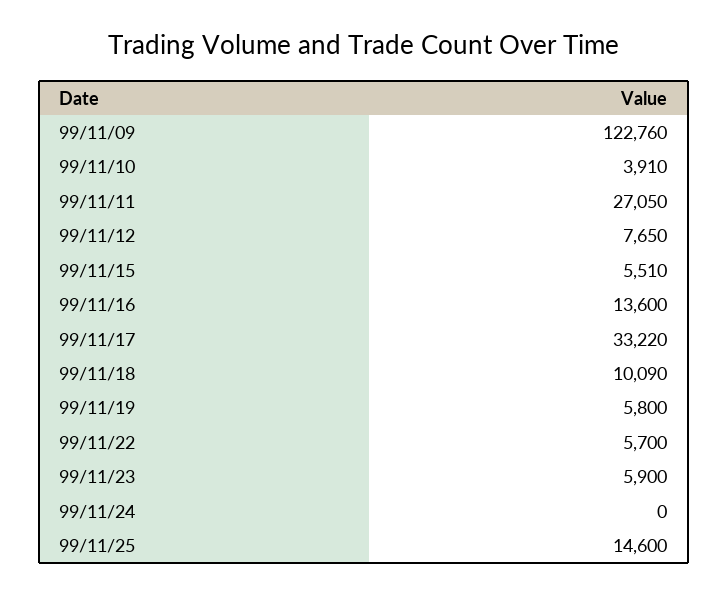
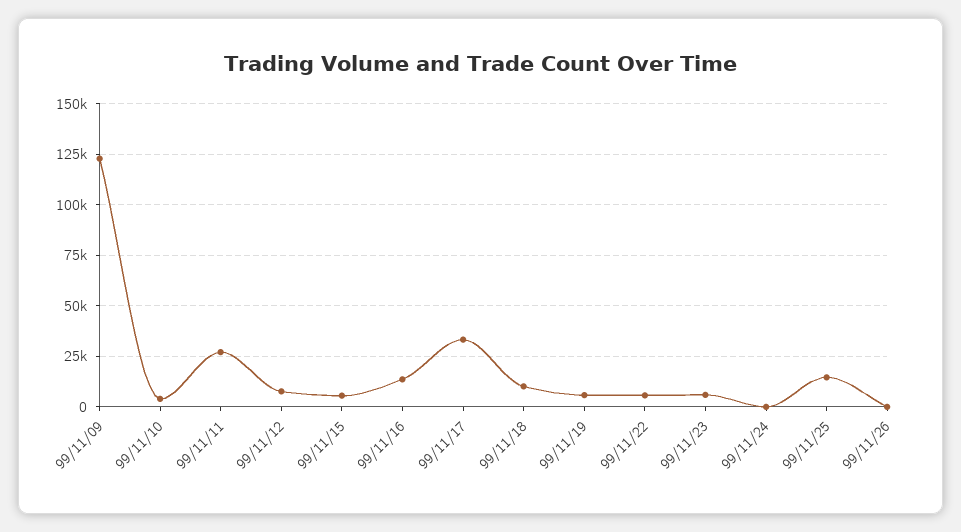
99/11/26: none -> 0

